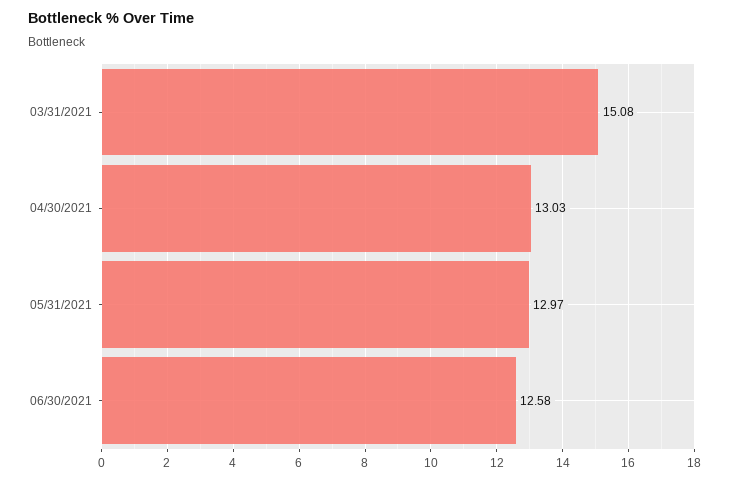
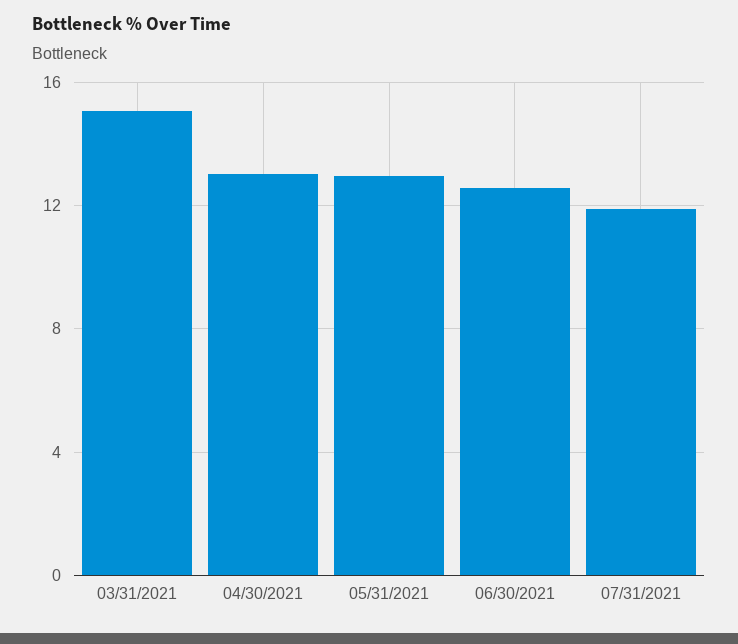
07/31/2021: none -> 12

